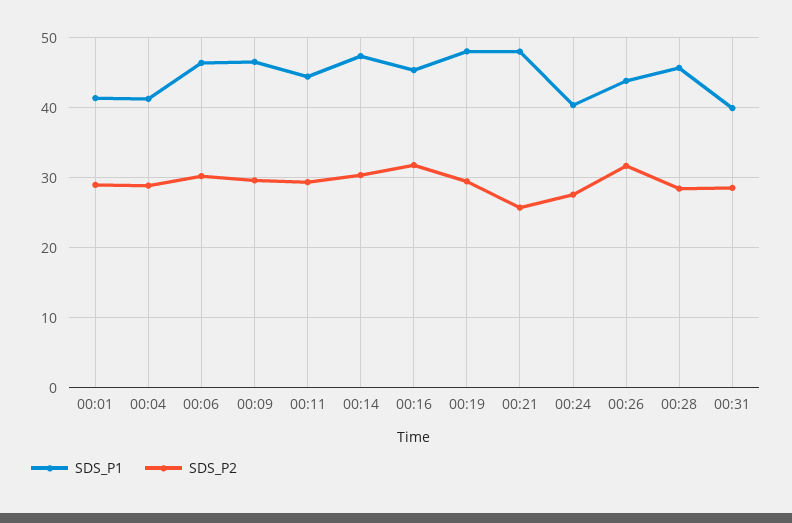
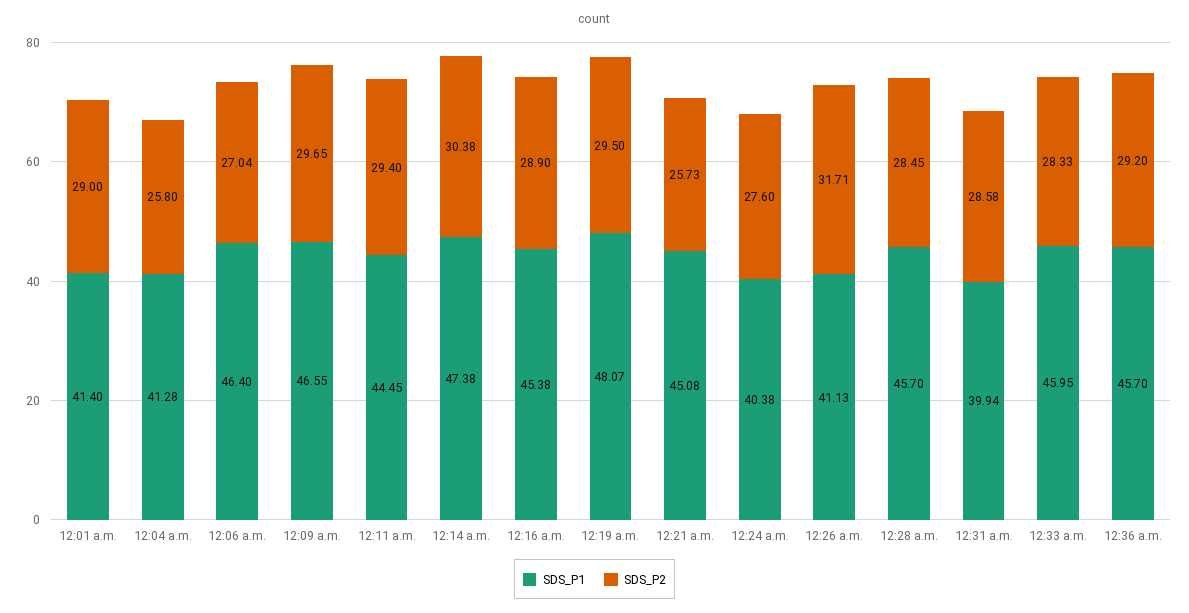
SDS_P2, 00:04: 29 -> 25.8
SDS_P2, 00:06: 30 -> 27.04
SDS_P2, 00:16: 32 -> 28.9
SDS_P1, 00:21: 48 -> 45.08
SDS_P1, 00:26: 44 -> 41.13
SDS_P1, 12:33 a.m.: none -> 45.95
SDS_P2, 12:33 a.m.: none -> 28.33
SDS_P1, 12:36 a.m.: none -> 45.7
SDS_P2, 12:36 a.m.: none -> 29.2

